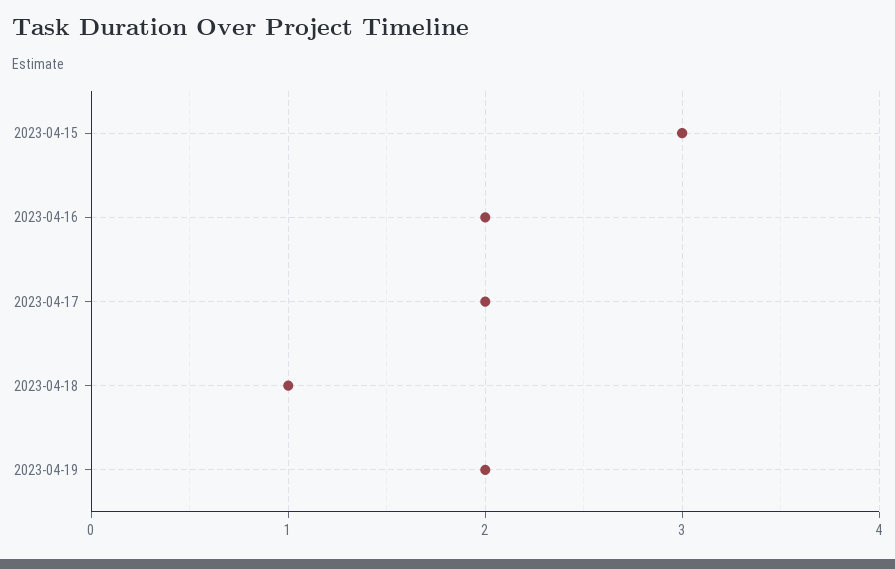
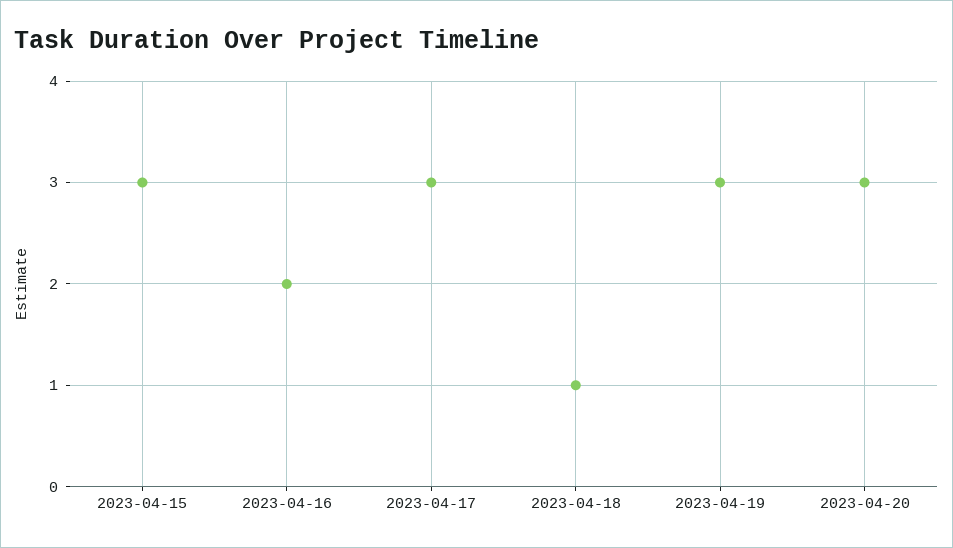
2023-04-17: 2 -> 3
2023-04-19: 2 -> 3
2023-04-20: none -> 3

